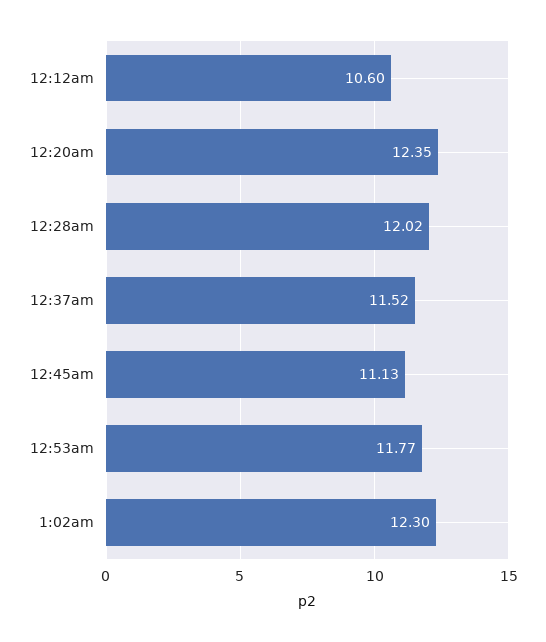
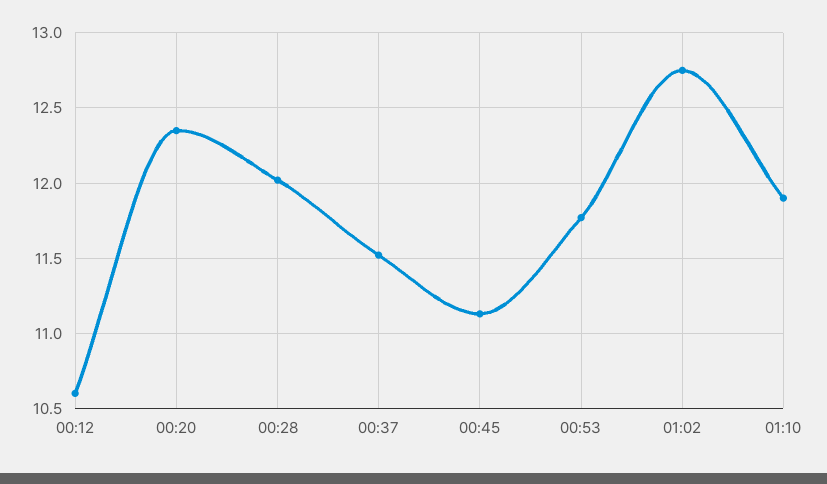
1:02am: 12.3 -> 12.75
01:10: none -> 11.9

